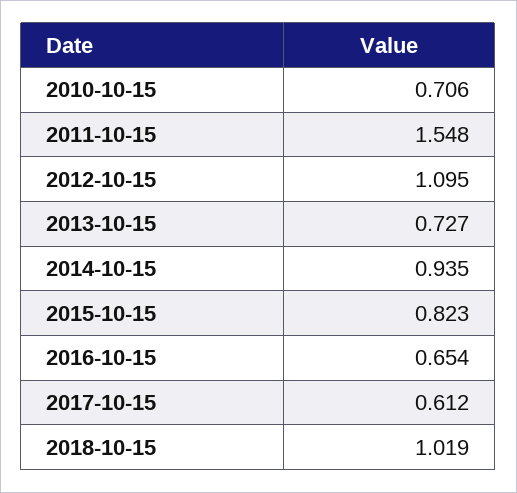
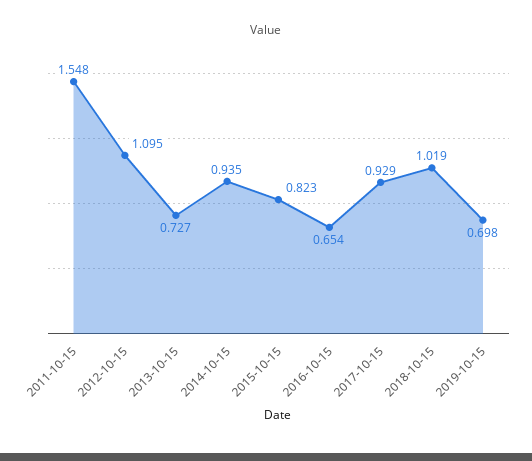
2010-10-15: 0.706 -> none
2017-10-15: 0.612 -> 0.929
2019-10-15: none -> 0.698

